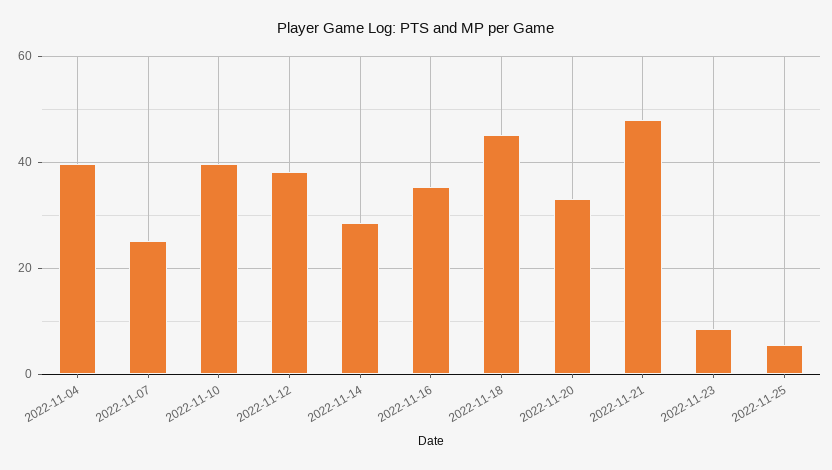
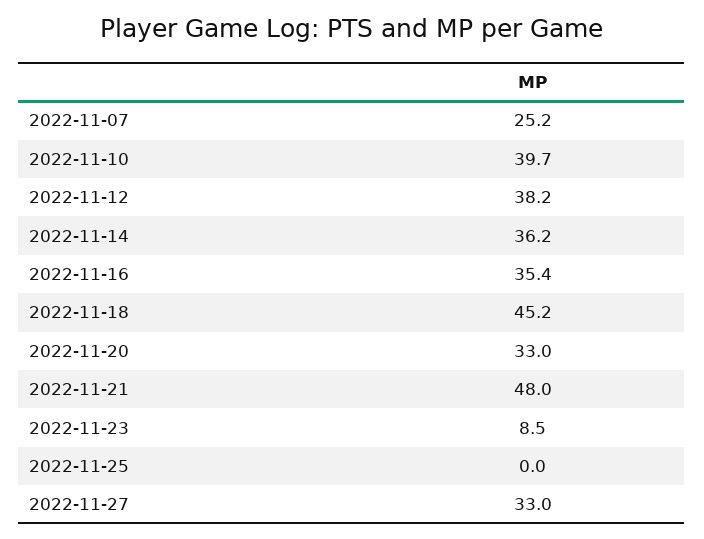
2022-11-04: 40 -> none
2022-11-14: 28 -> 36.2
2022-11-25: 6 -> 0
2022-11-27: none -> 33

